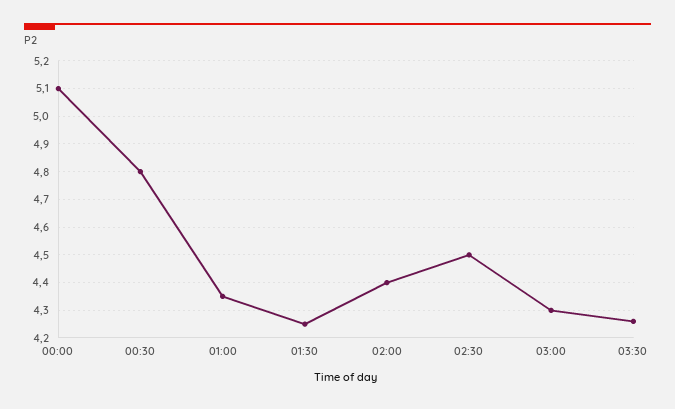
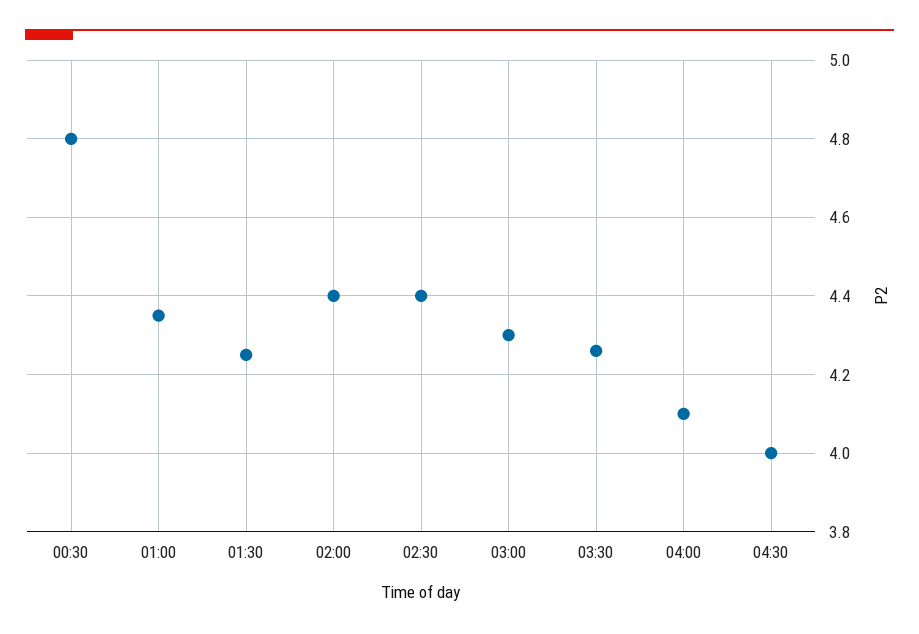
00:00: 5.1 -> none
02:30: 4.5 -> 4.4
04:00: none -> 4.1
04:30: none -> 4

